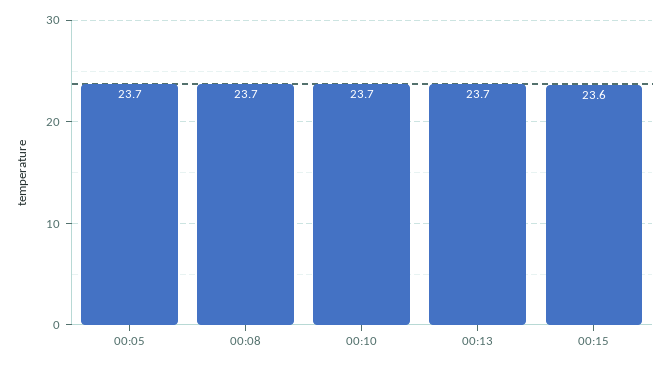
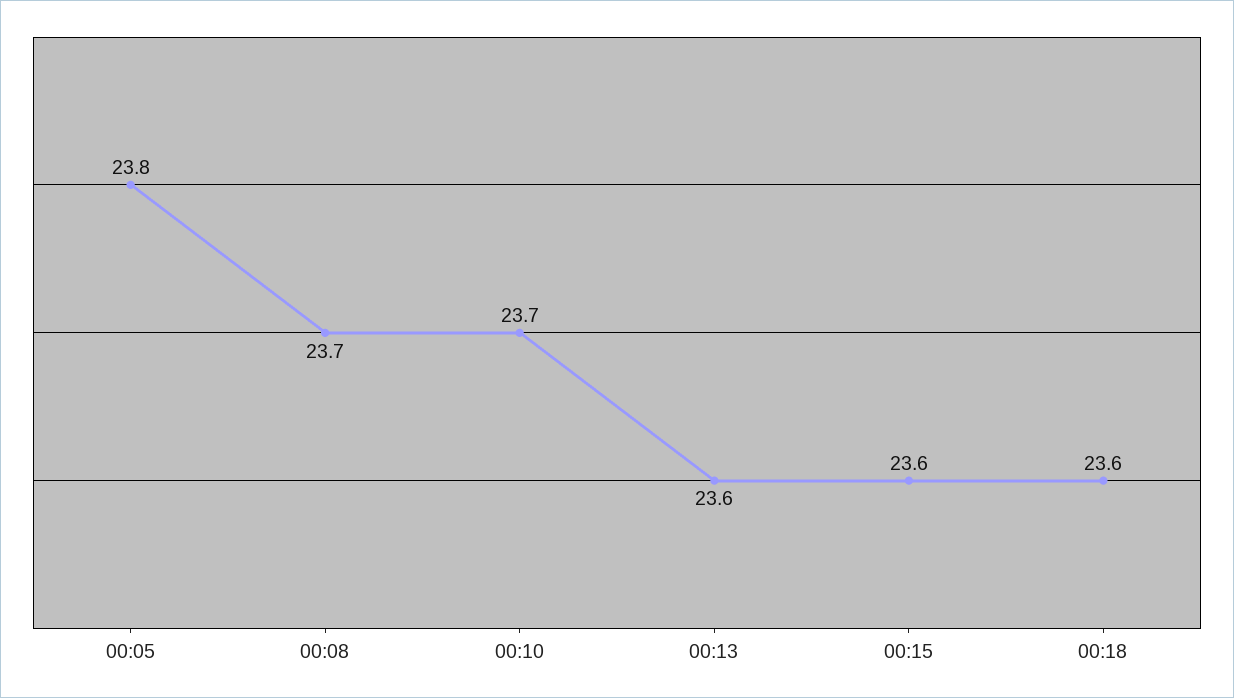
00:05: 23.7 -> 23.8
00:13: 23.7 -> 23.6
00:18: none -> 23.6

